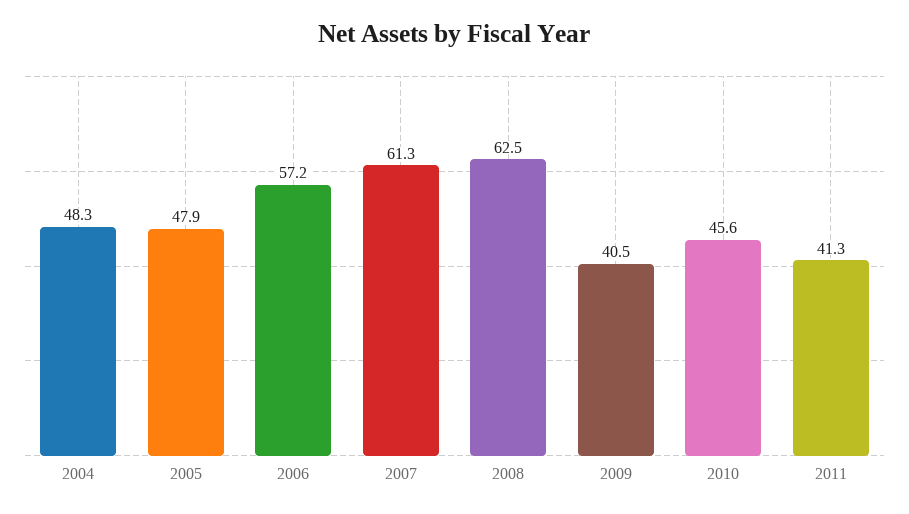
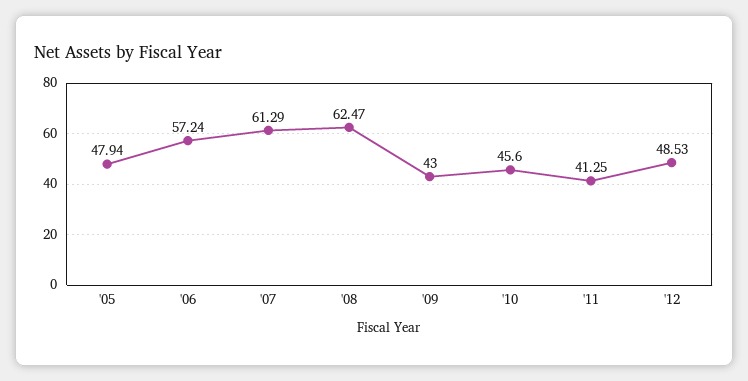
2004: 48.3 -> none
2009: 40.5 -> 43
'12: none -> 48.53

